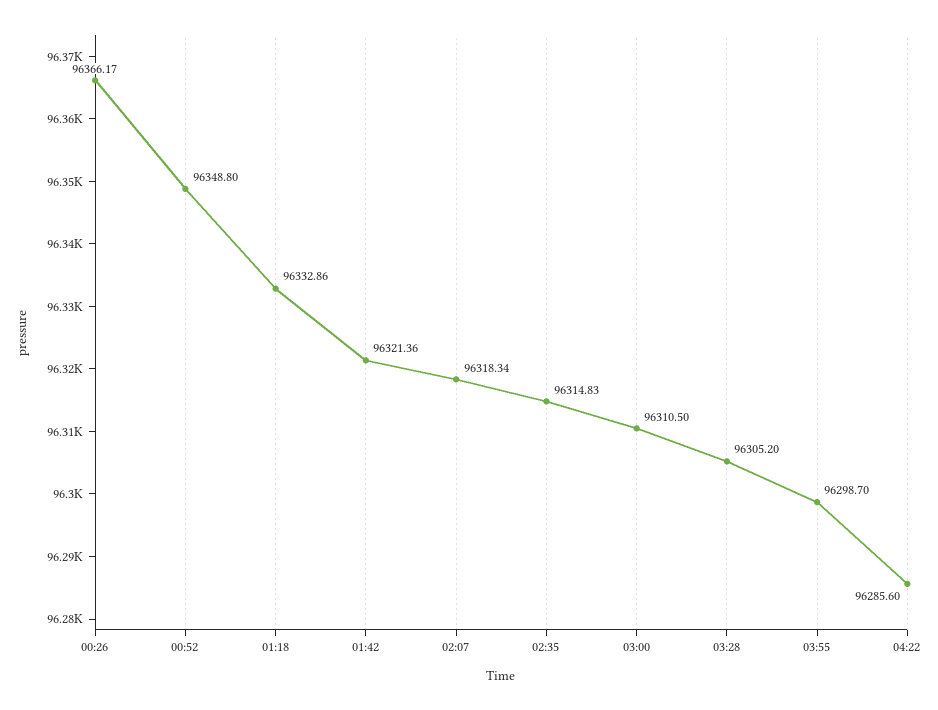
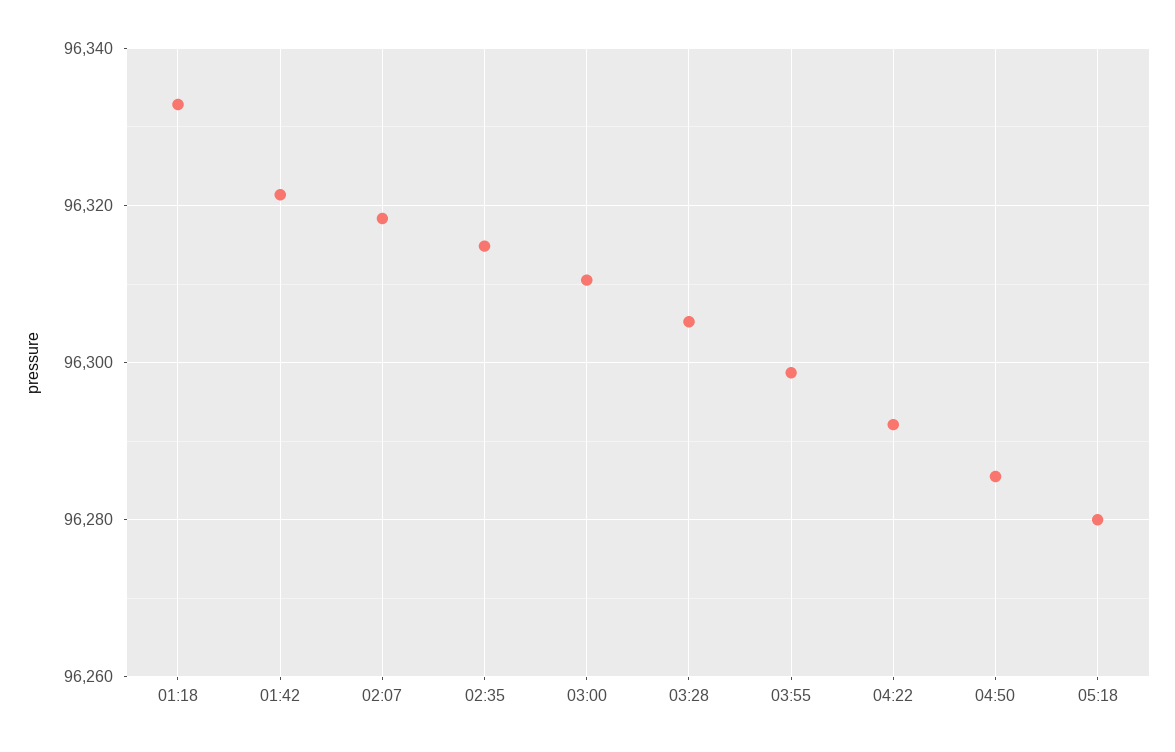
00:26: 96366.17 -> none
00:52: 96348.8 -> none
04:22: 96285.6 -> 96292
04:50: none -> 96286
05:18: none -> 96280

